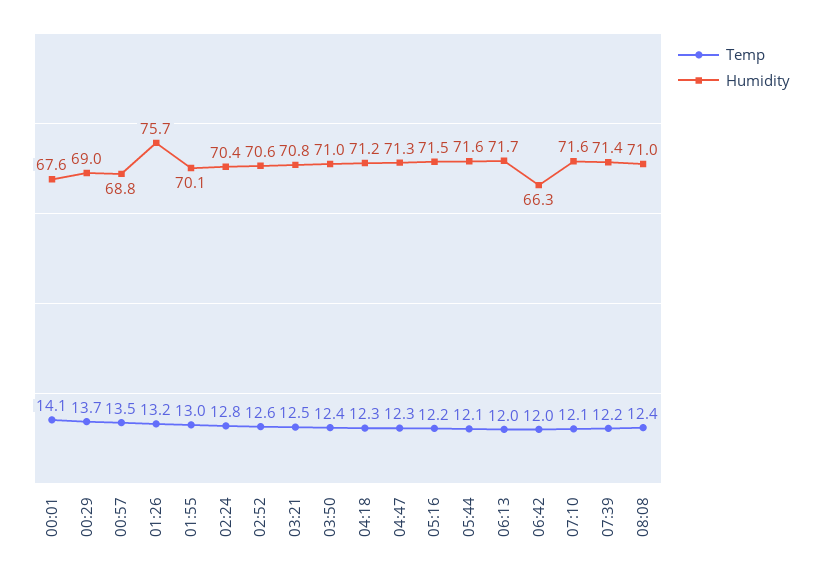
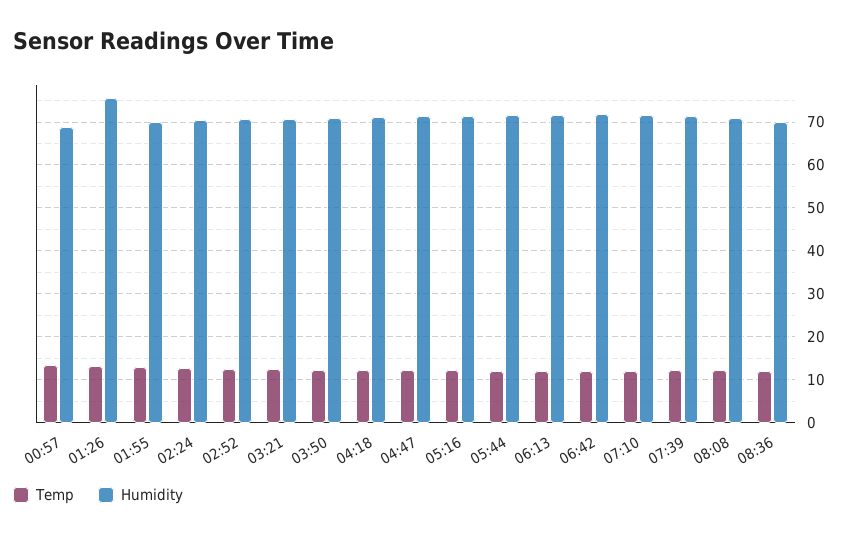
Temp, 00:01: 14.1 -> none
Humidity, 00:01: 67.6 -> none
Temp, 00:29: 13.7 -> none
Humidity, 00:29: 69 -> none
Humidity, 06:42: 66.3 -> 72
Temp, 08:36: none -> 12
Humidity, 08:36: none -> 70

